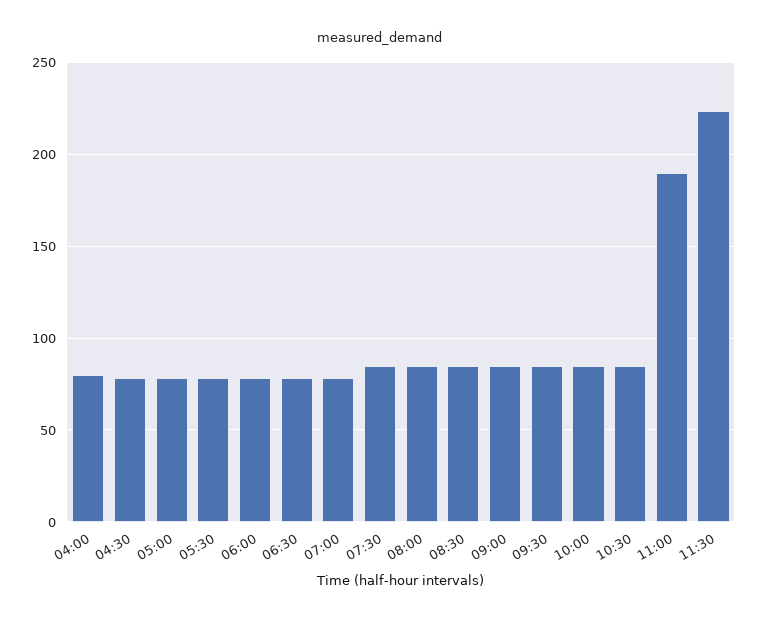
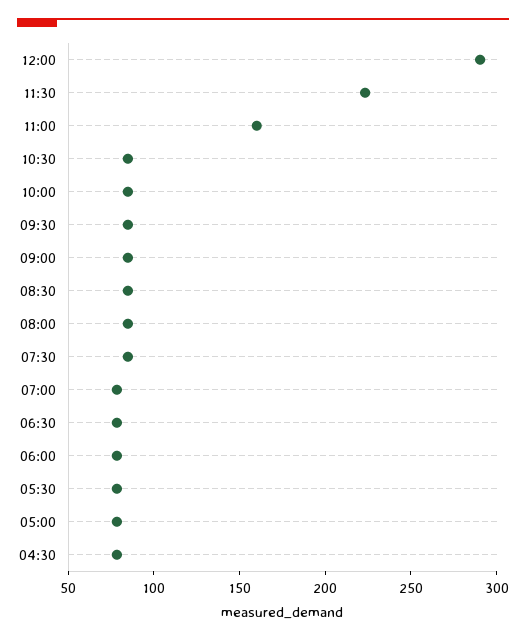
04:00: 80 -> none
11:00: 190 -> 160
12:00: none -> 290

